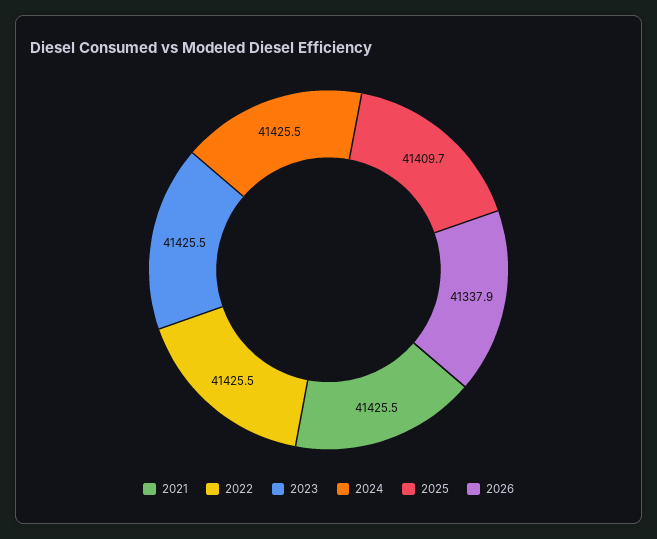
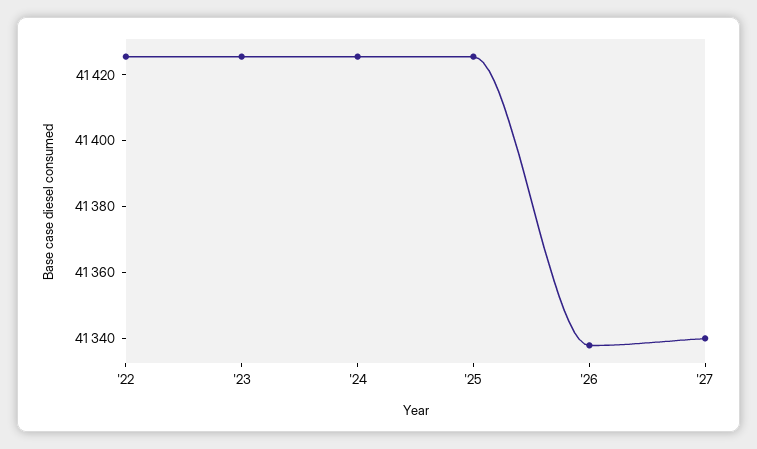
2021: 41425.5 -> none
2025: 41409.7 -> 41425
'27: none -> 41340

